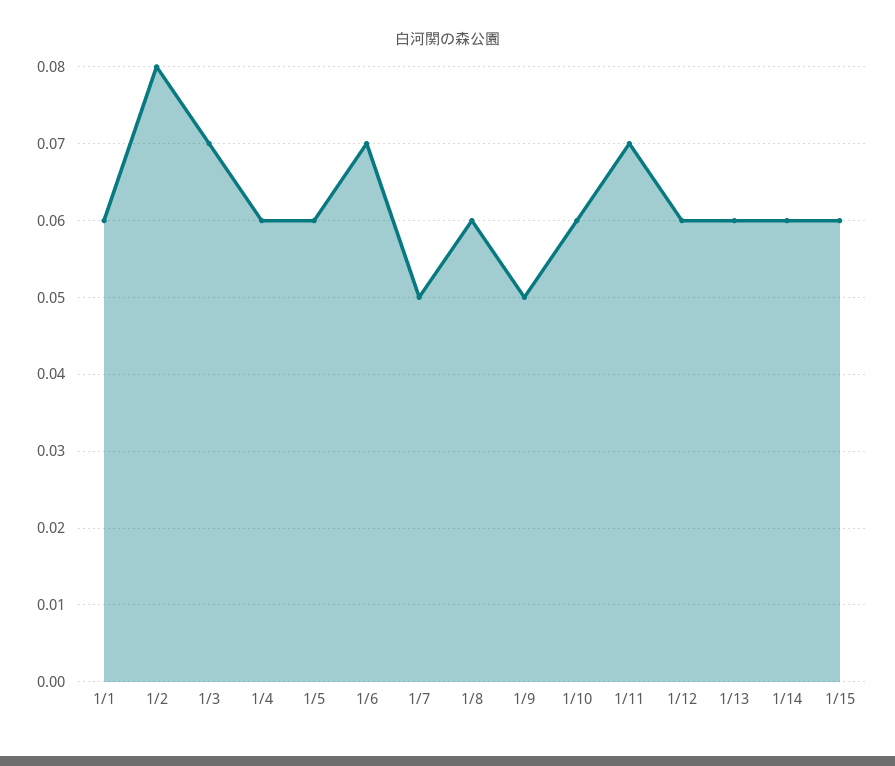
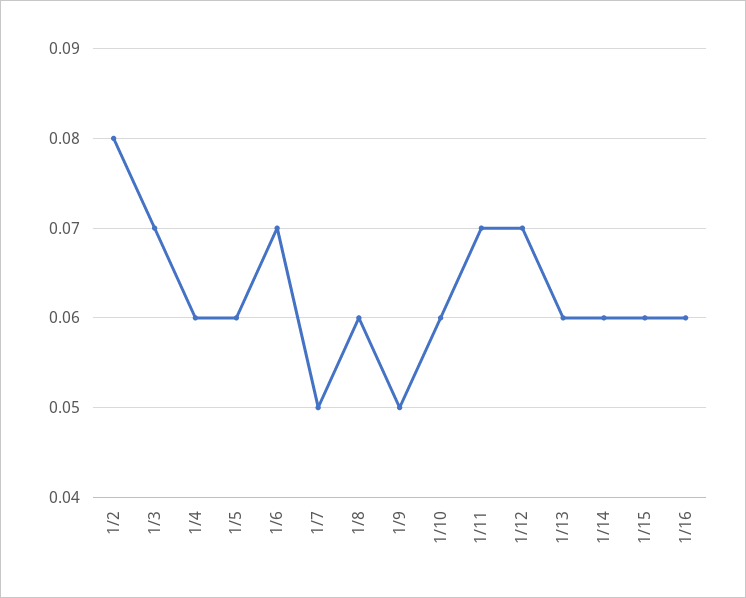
1/1: 0.06 -> none
1/12: 0.06 -> 0.07
1/16: none -> 0.06

